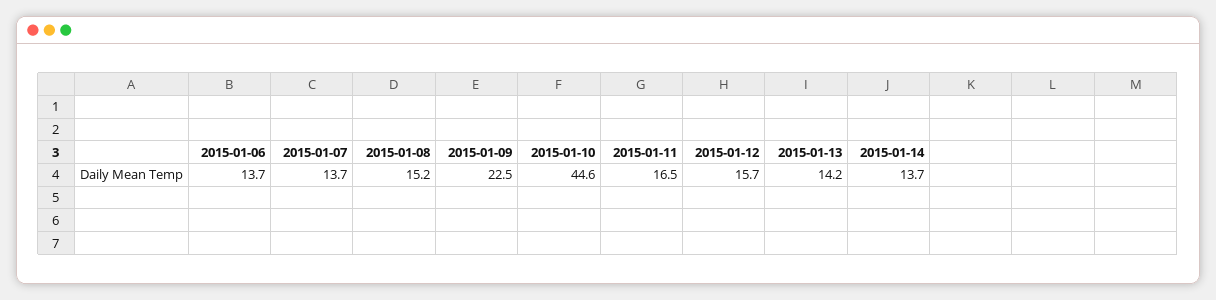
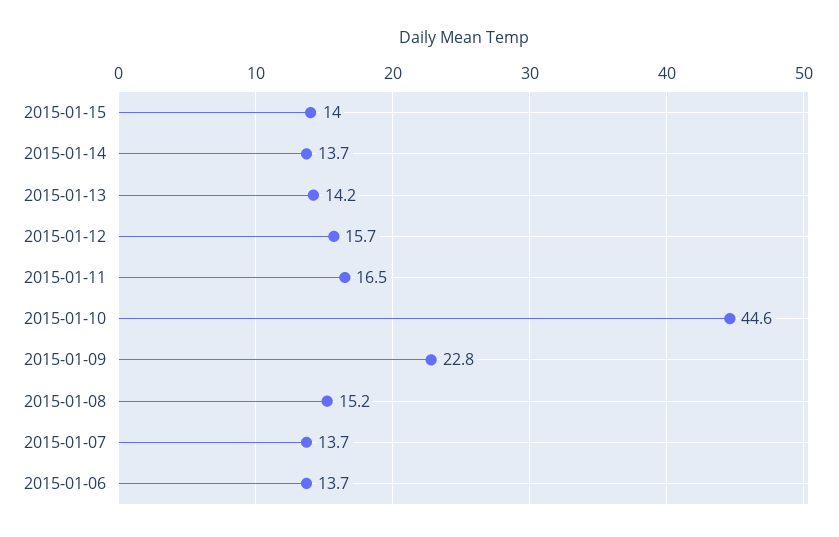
2015-01-09: 22.5 -> 22.8
2015-01-15: none -> 14

